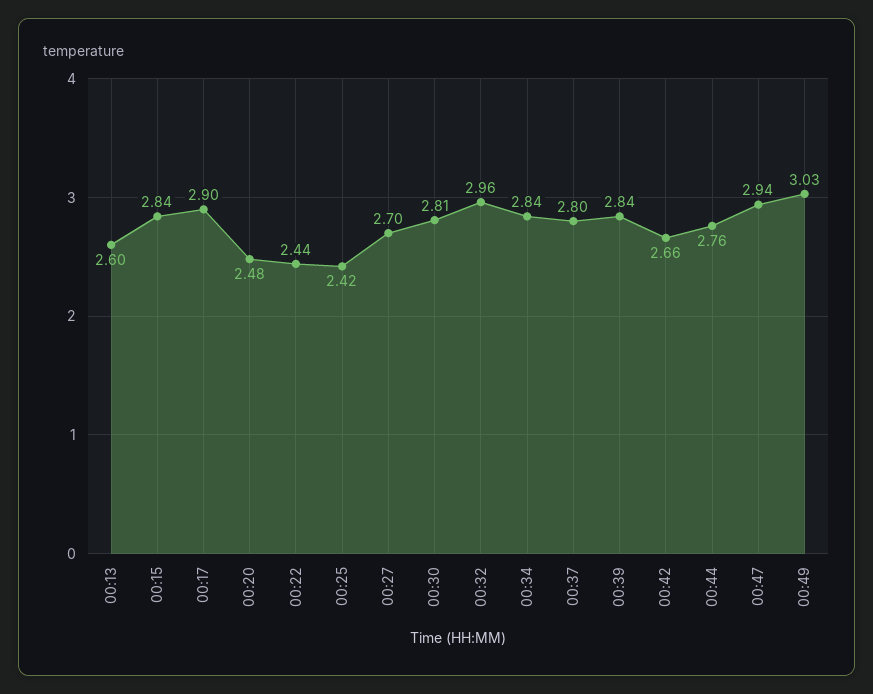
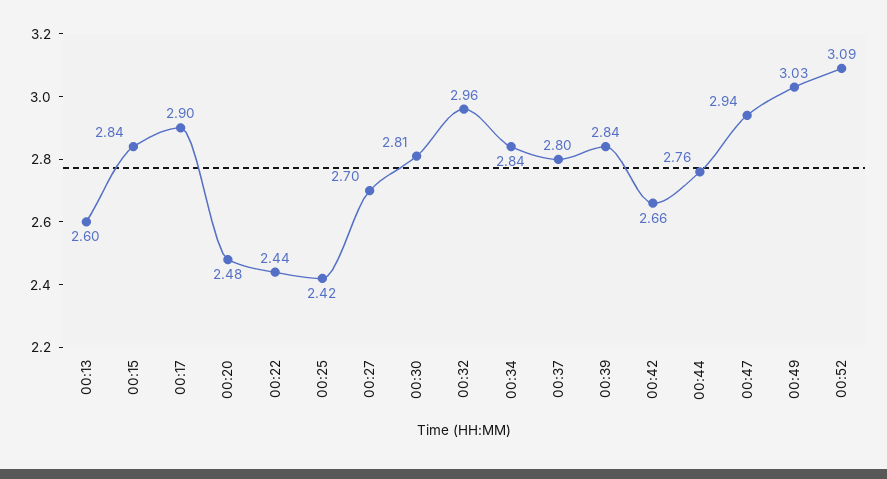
00:52: none -> 3.09

